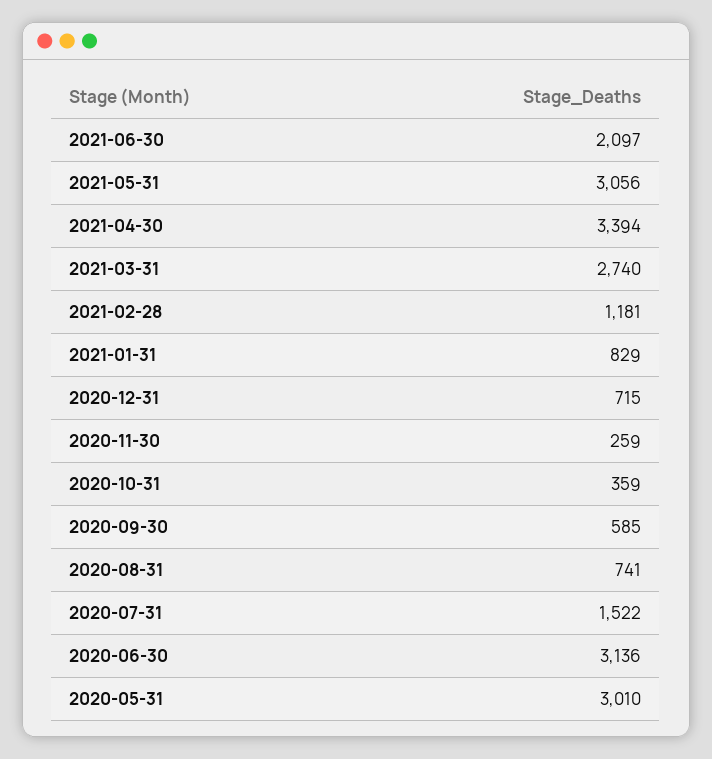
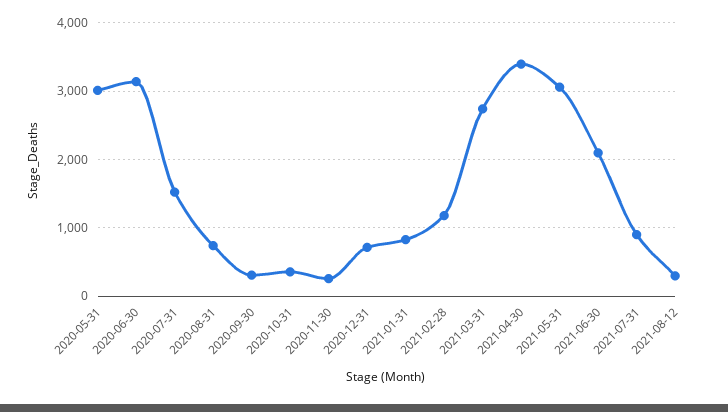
2020-09-30: 585 -> 300
2021-07-31: none -> 900
2021-08-12: none -> 300

